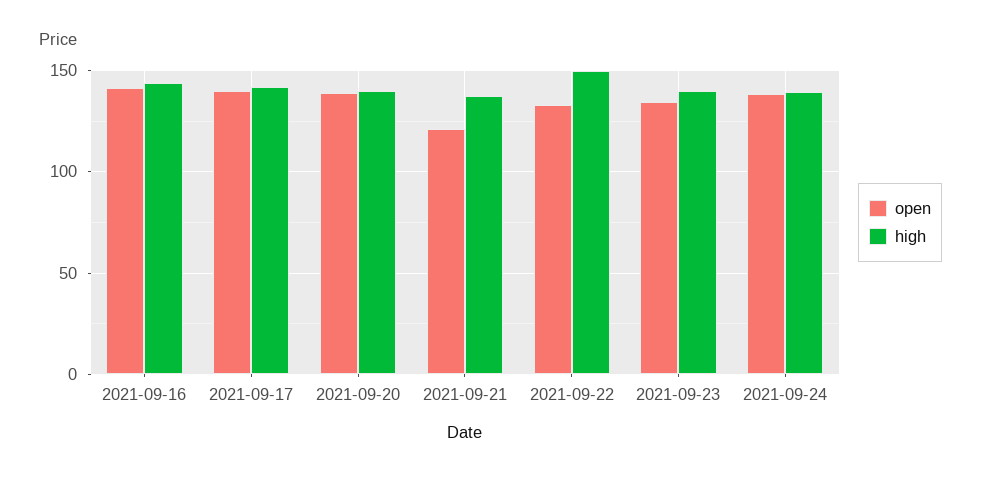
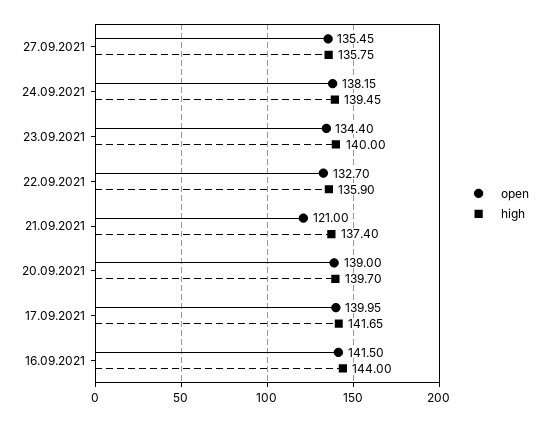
high, 2021-09-22: 150 -> 135.9
open, 27.09.2021: none -> 135.45
high, 27.09.2021: none -> 135.75

